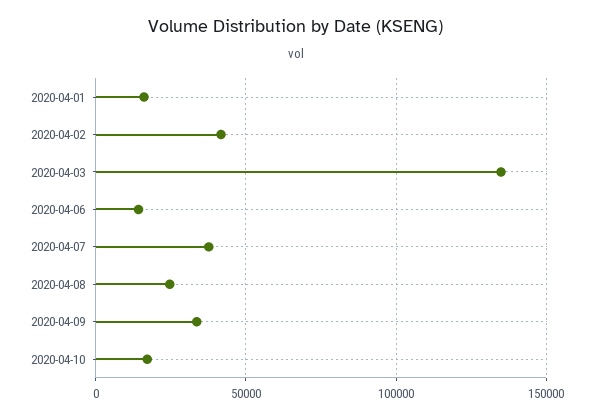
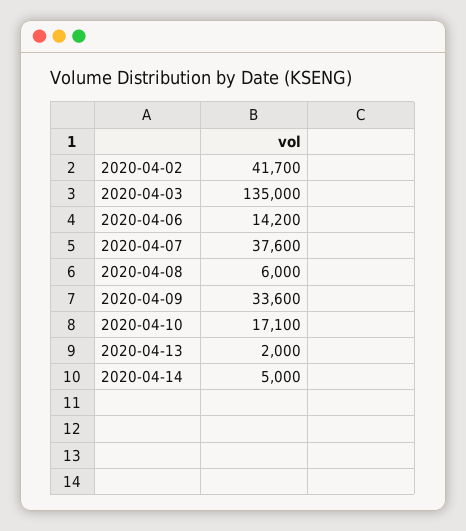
2020-04-01: 15000 -> none
2020-04-08: 25000 -> 6000
2020-04-13: none -> 2000
2020-04-14: none -> 5000

